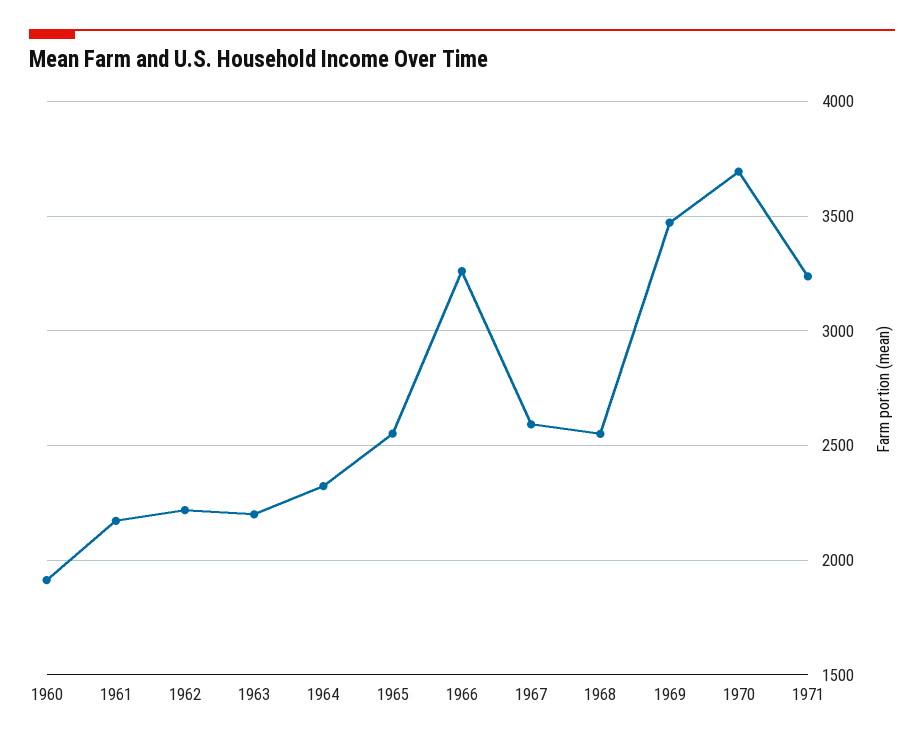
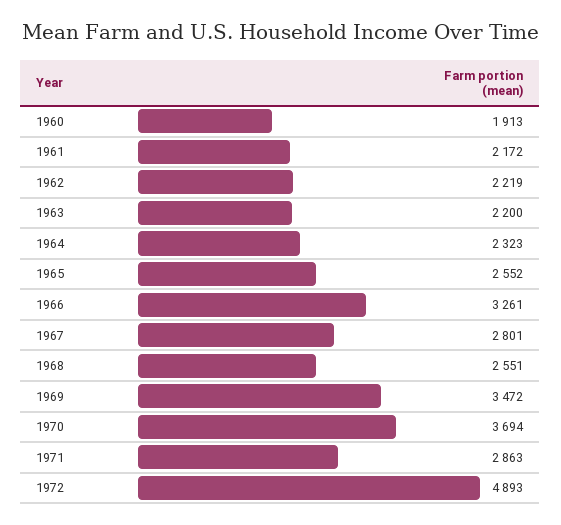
1967: 2600 -> 2801
1971: 3250 -> 2863
1972: none -> 4893

